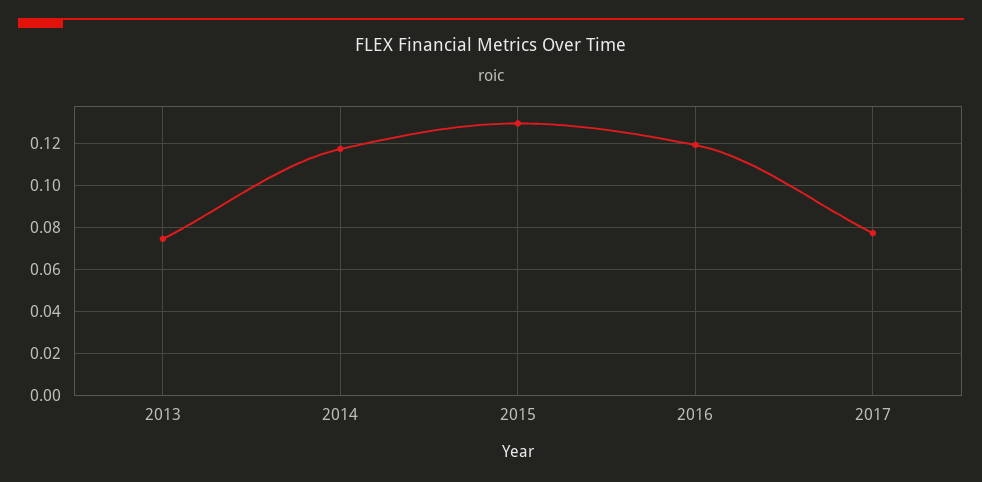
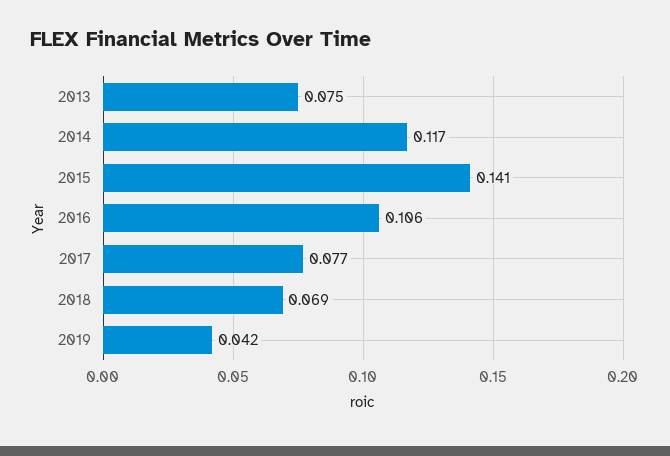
2015: 0.13 -> 0.141
2016: 0.12 -> 0.106
2018: none -> 0.069
2019: none -> 0.042

